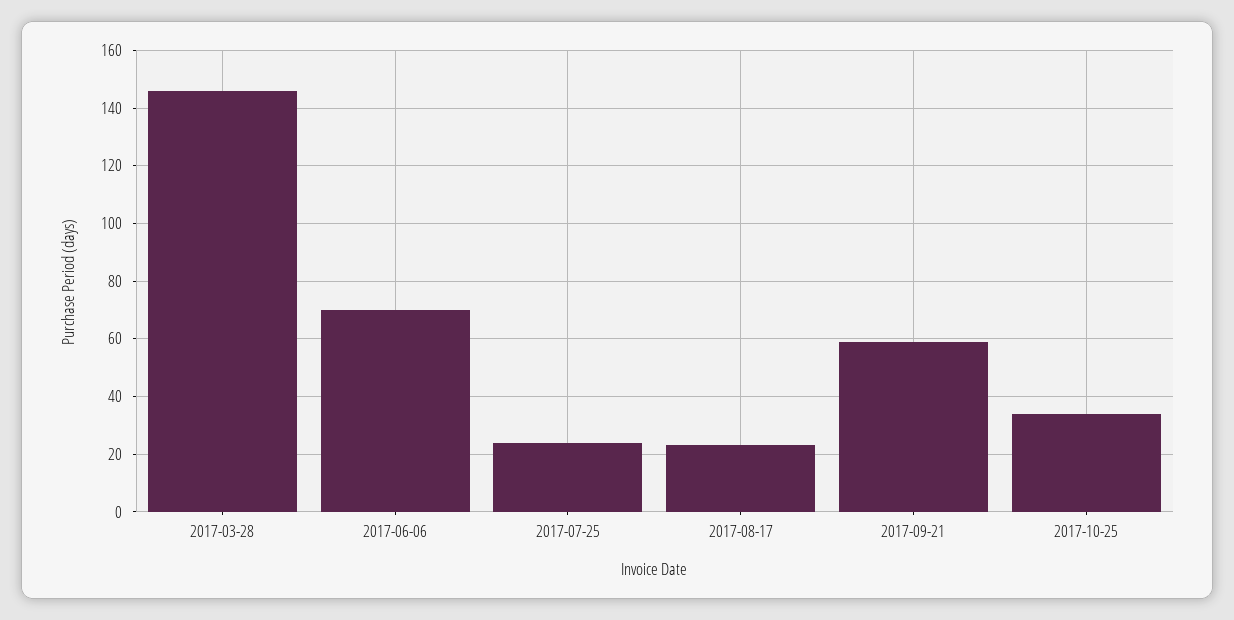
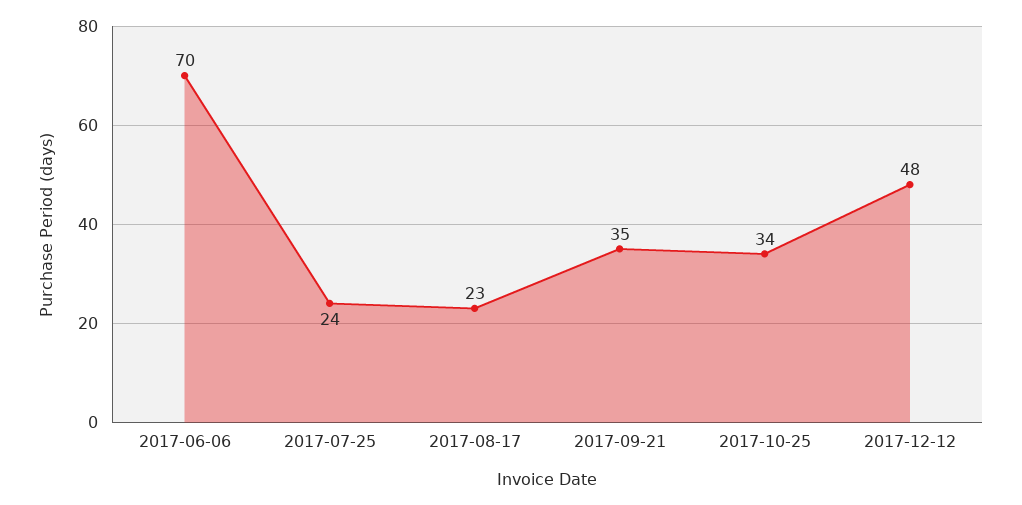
2017-03-28: 145 -> none
2017-09-21: 60 -> 35
2017-12-12: none -> 48

